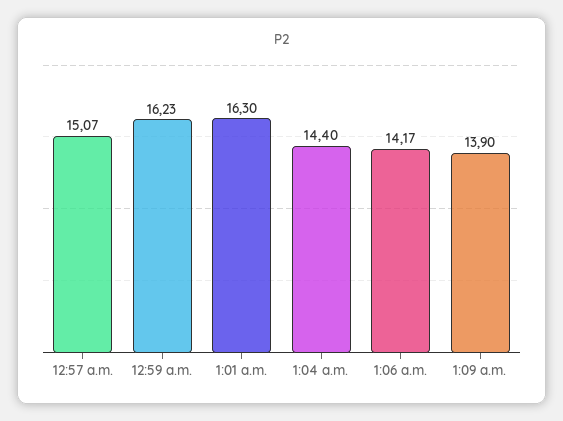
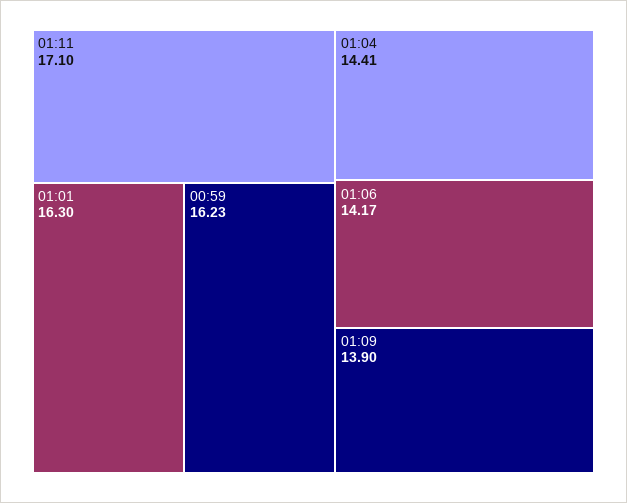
12:57 a.m.: 15.07 -> none
1:04 a.m.: 14.4 -> 14.41
01:11: none -> 17.1

